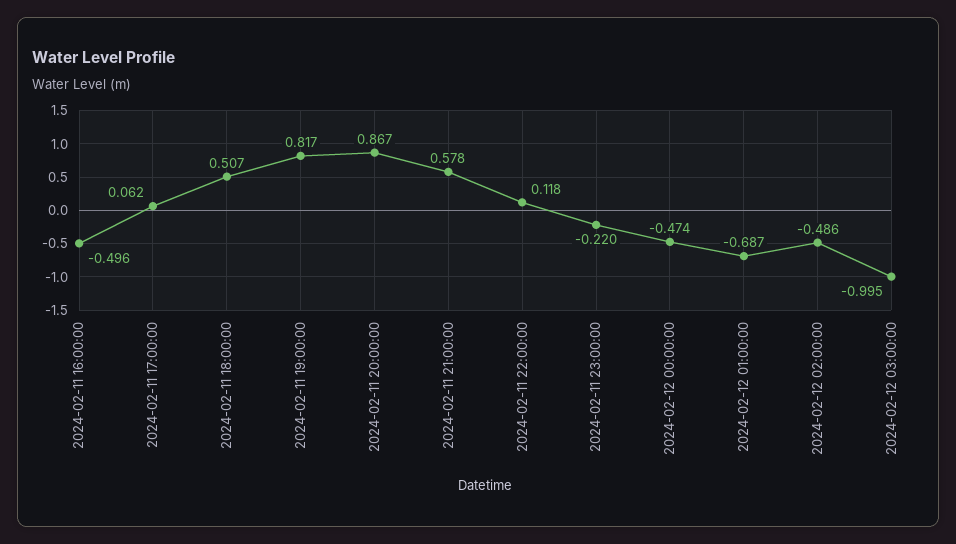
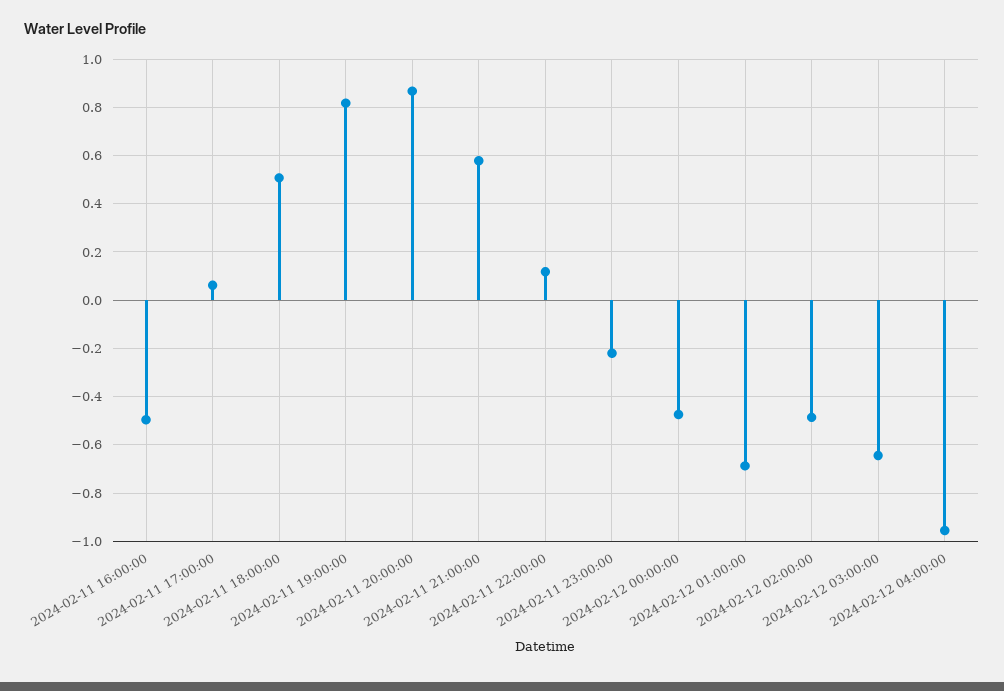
2024-02-12 03:00:00: -0.995 -> -0.65
2024-02-12 04:00:00: none -> -0.95

